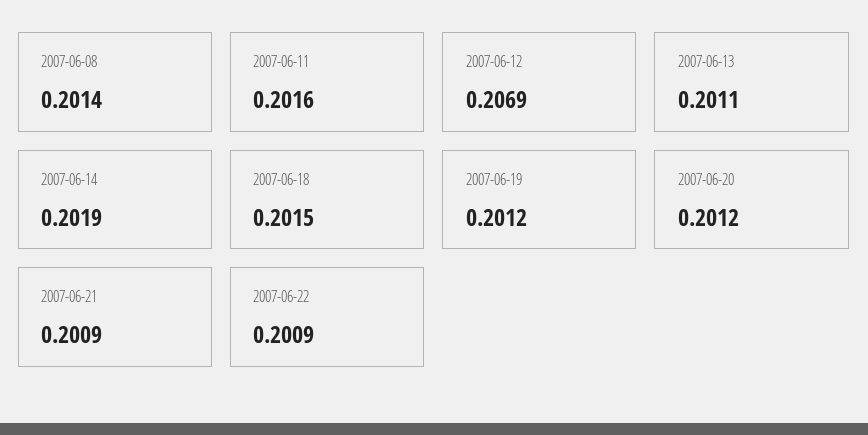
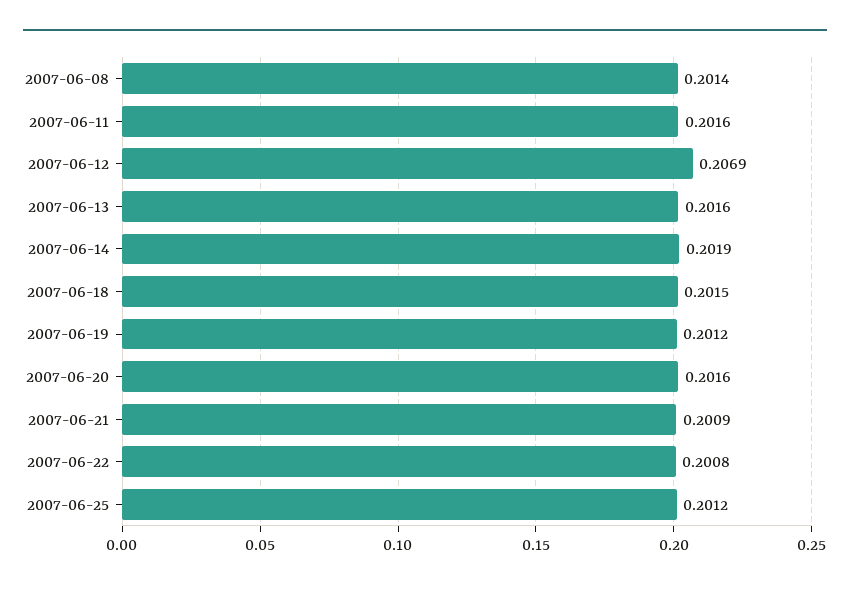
2007-06-13: 0.2011 -> 0.2016
2007-06-20: 0.2012 -> 0.2016
2007-06-22: 0.2009 -> 0.2008
2007-06-25: none -> 0.2012

